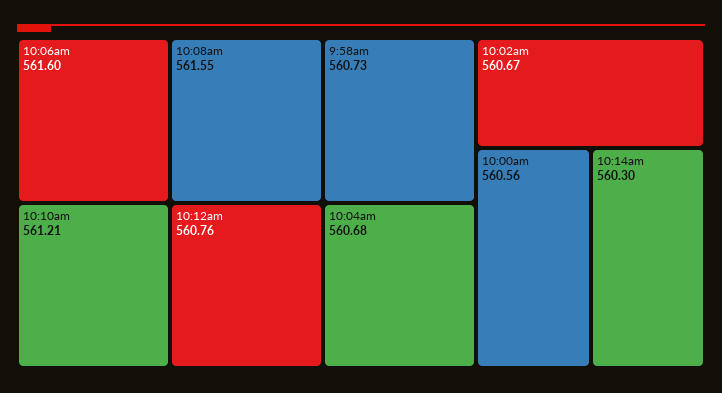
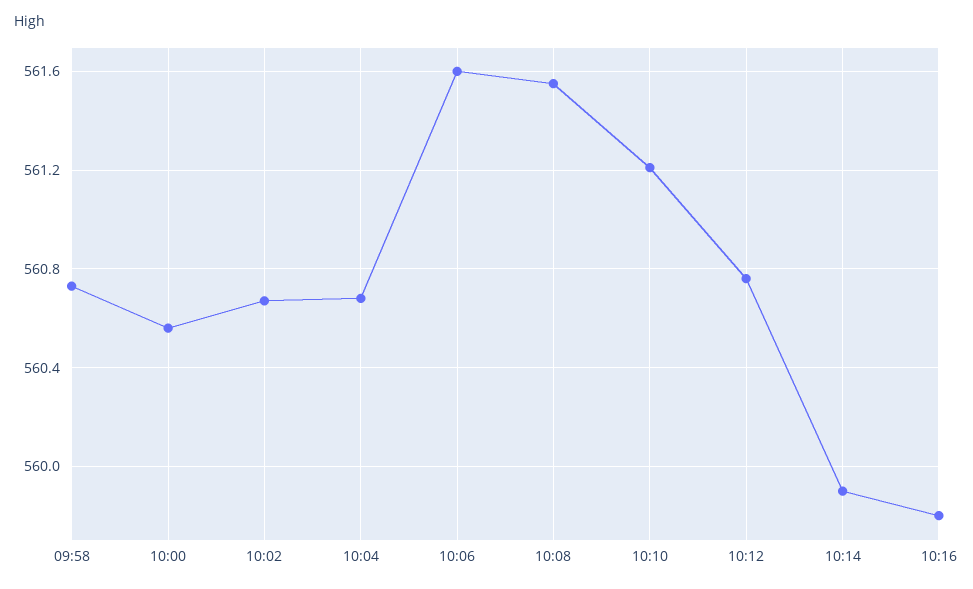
10:14am: 560.3 -> 559.9
10:16: none -> 559.8

